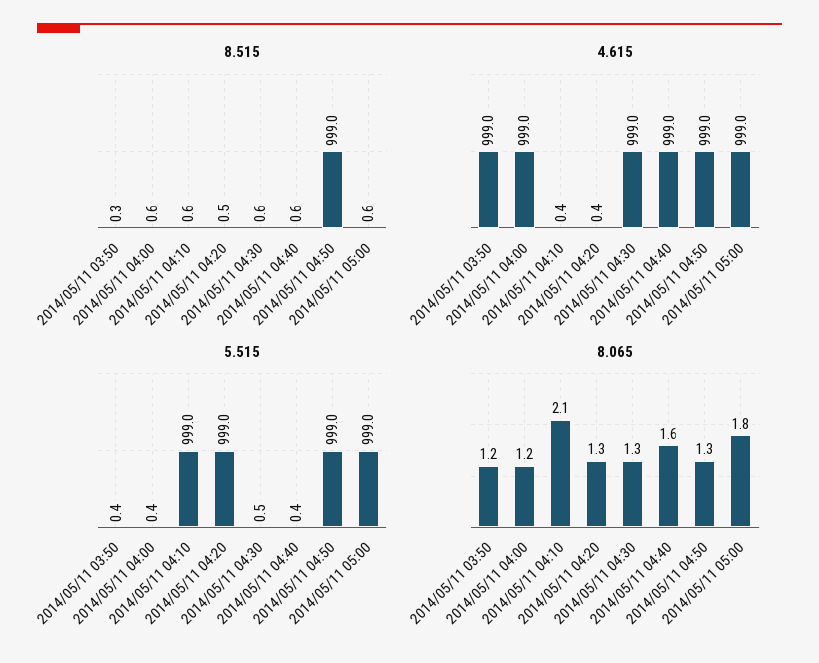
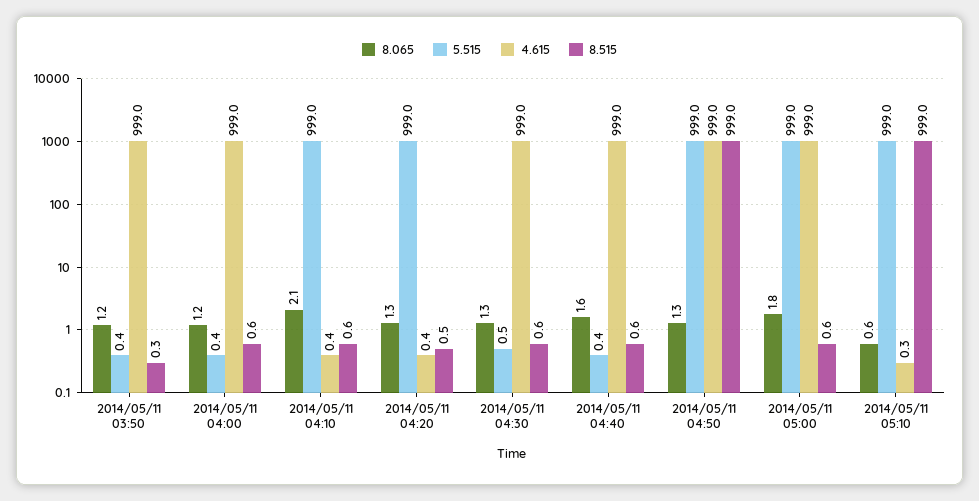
8.065, 2014/05/11 05:10: none -> 0.6
5.515, 2014/05/11 05:10: none -> 999
4.615, 2014/05/11 05:10: none -> 0.3
8.515, 2014/05/11 05:10: none -> 999

